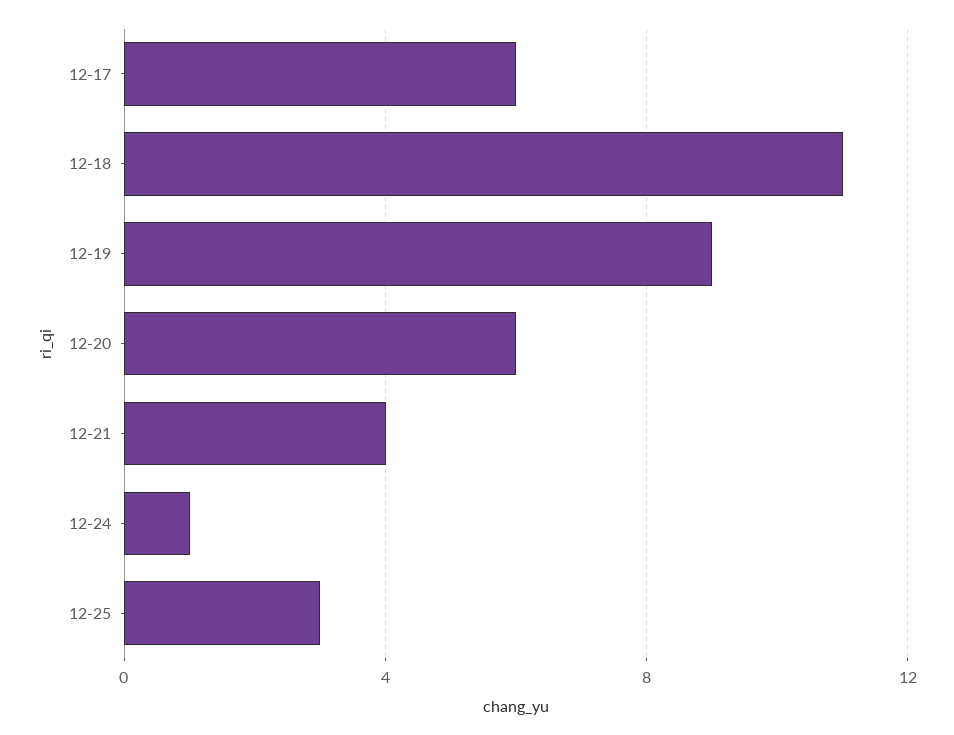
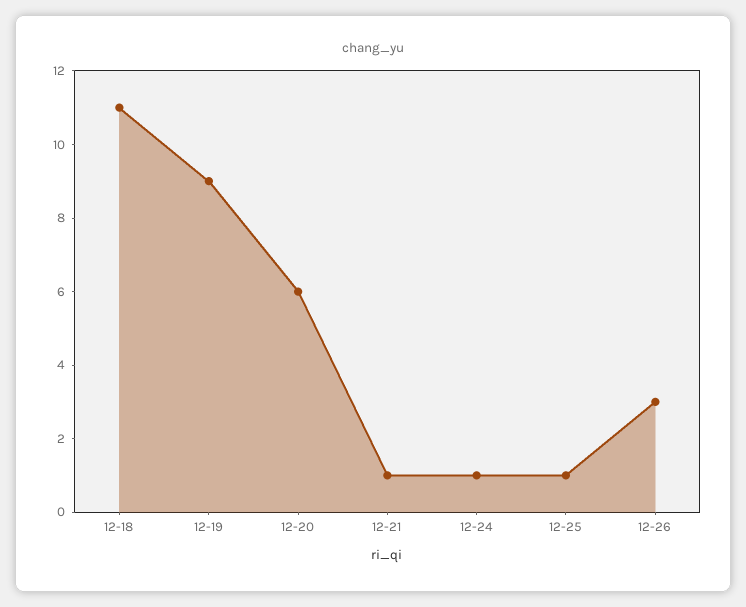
12-17: 6 -> none
12-21: 4 -> 1
12-25: 3 -> 1
12-26: none -> 3

